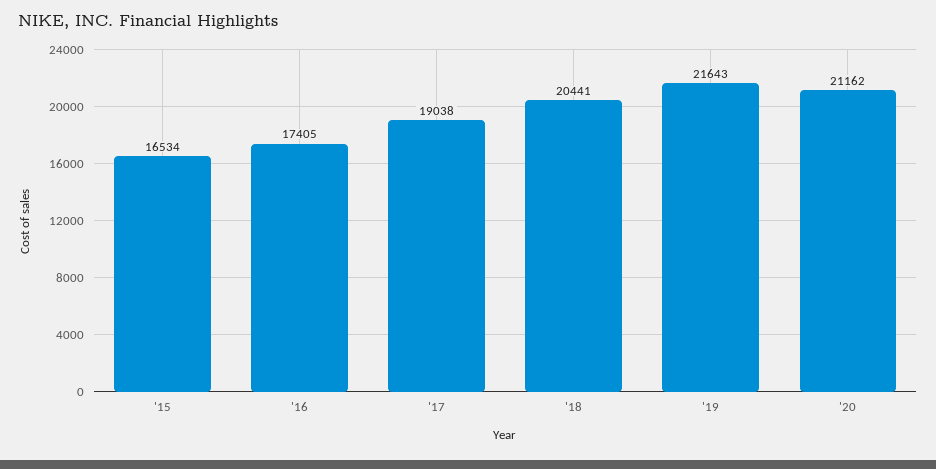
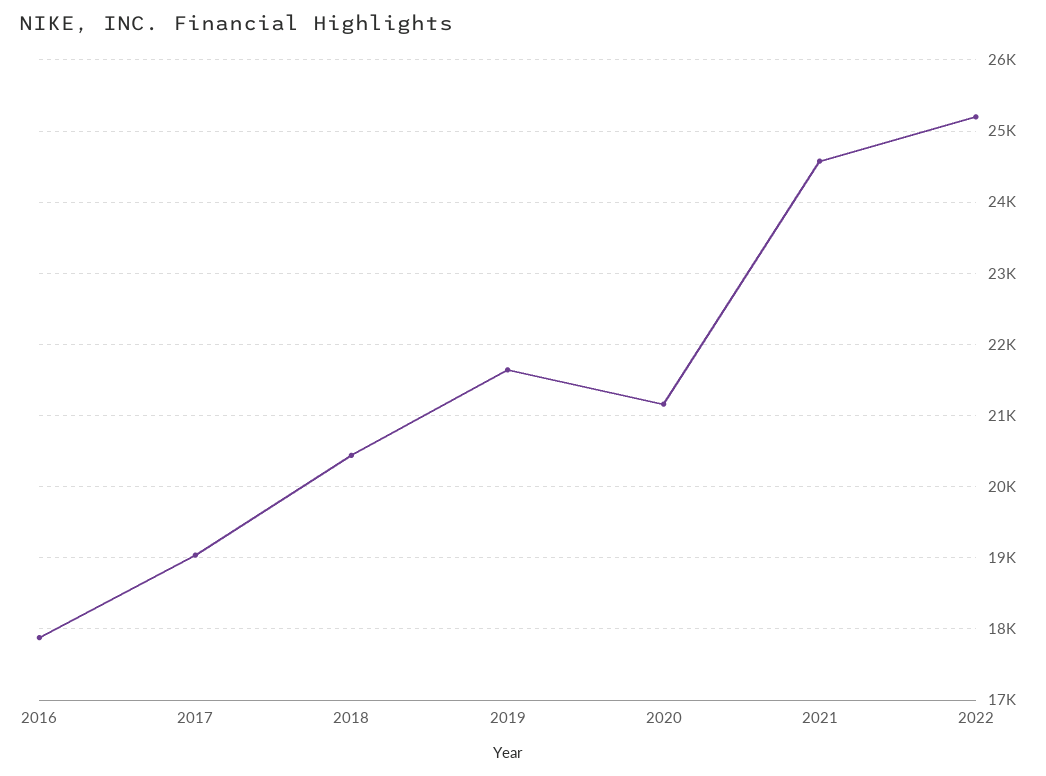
'15: 16534 -> none
'16: 17405 -> 17900
2021: none -> 24600
2022: none -> 25200

